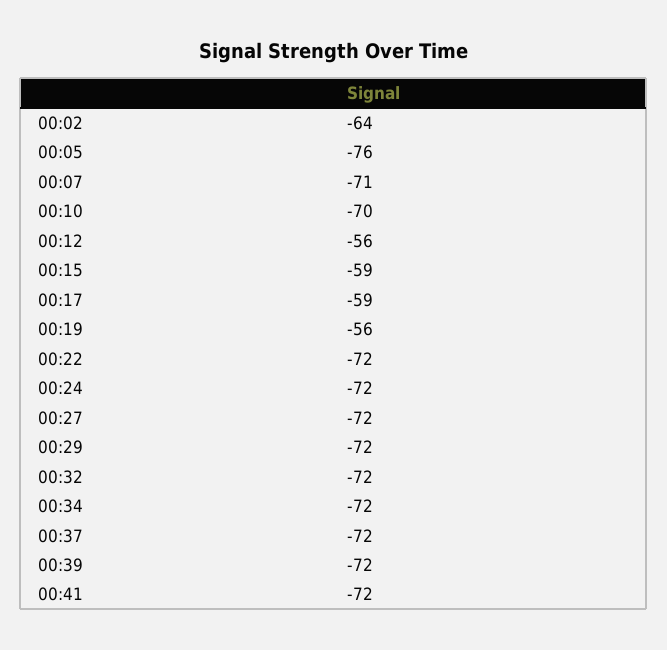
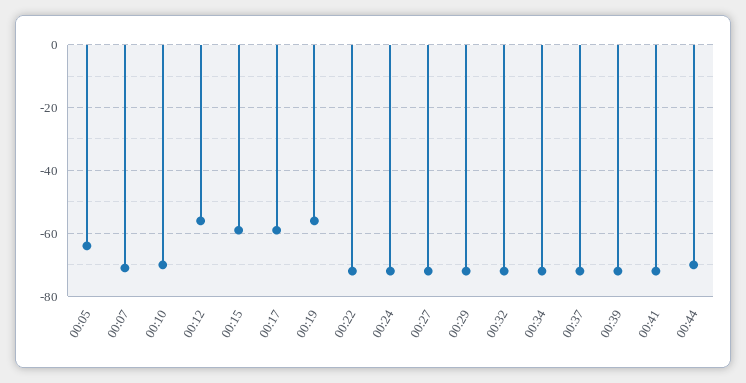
00:02: -64 -> none
00:05: -76 -> -65
00:44: none -> -70

